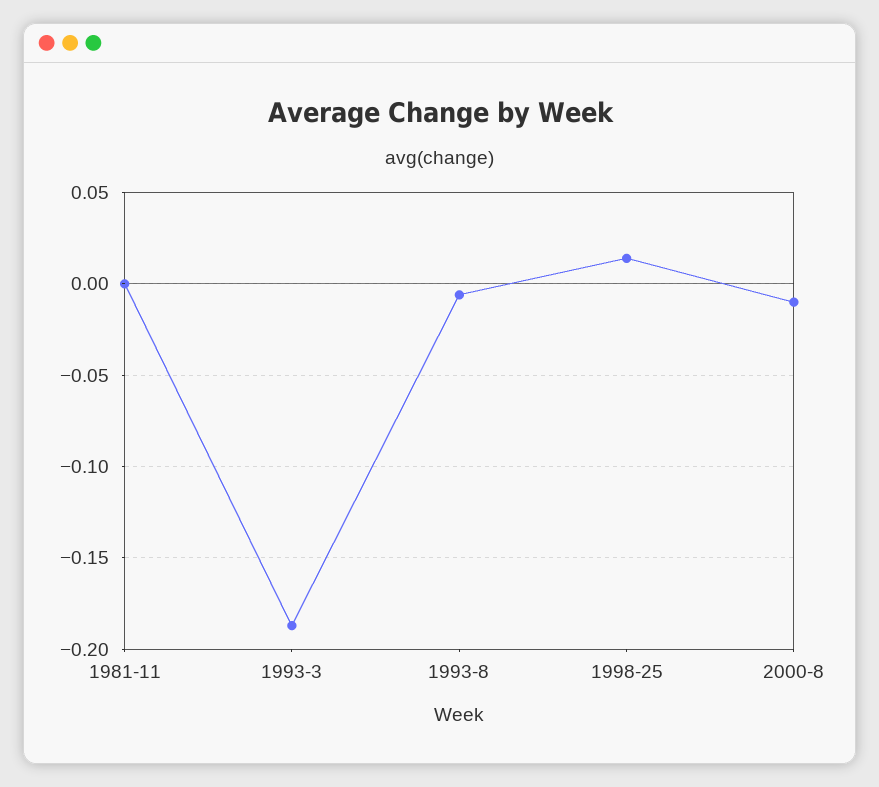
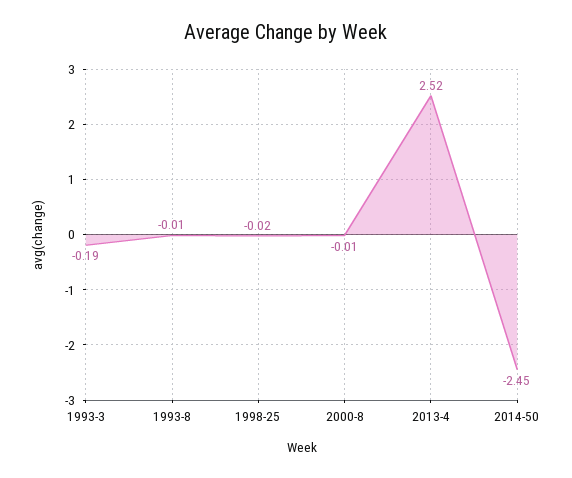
1981-11: 0 -> none
1998-25: 0.015 -> -0.02
2013-4: none -> 2.52
2014-50: none -> -2.45

